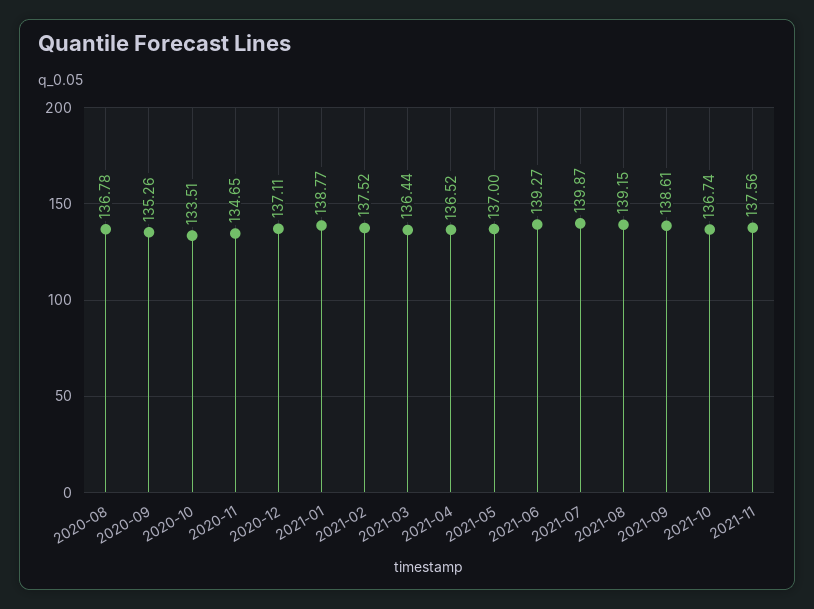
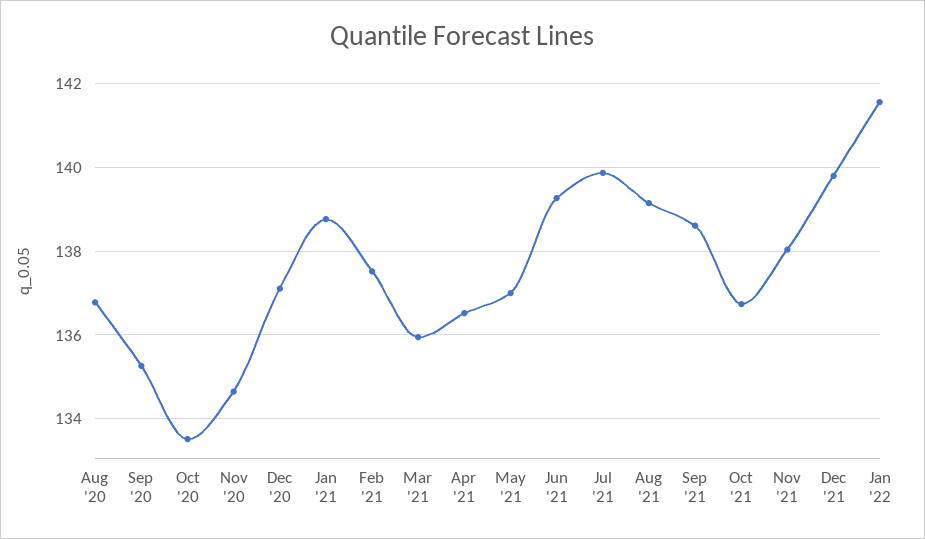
2021-03: 136.44 -> 136
2021-11: 137.56 -> 138
Dec '21: none -> 139.8
Jan '22: none -> 141.6

